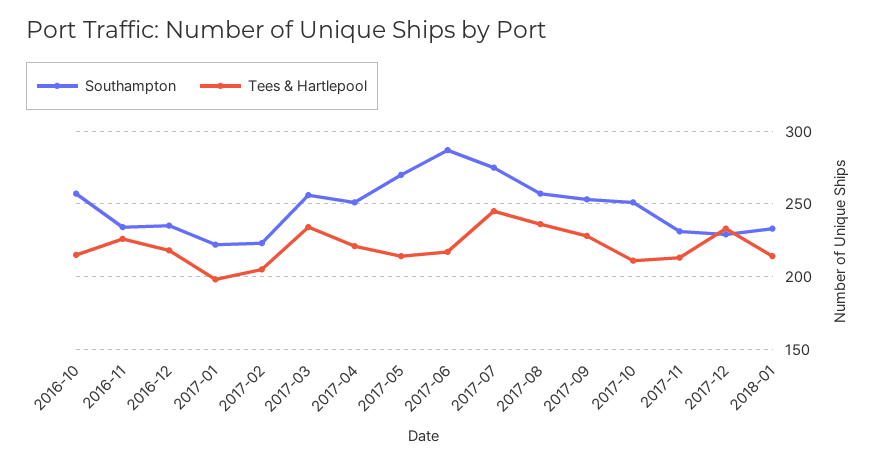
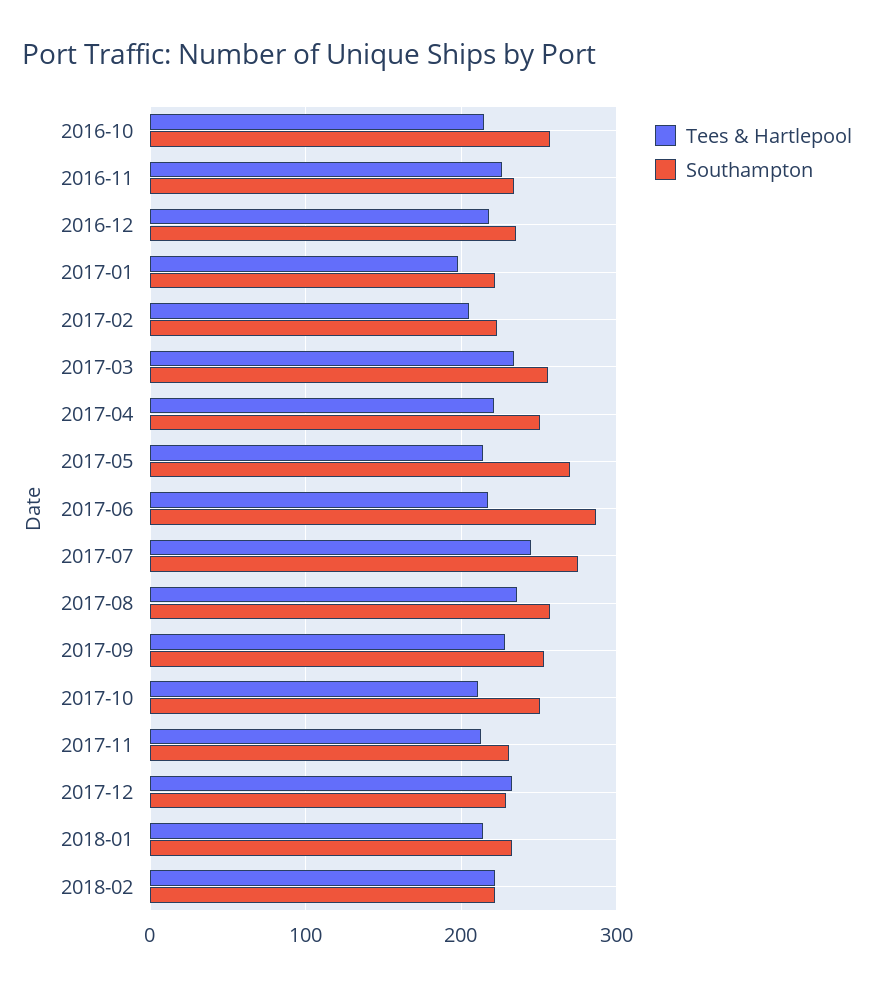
Tees & Hartlepool, 2018-02: none -> 220
Southampton, 2018-02: none -> 220

